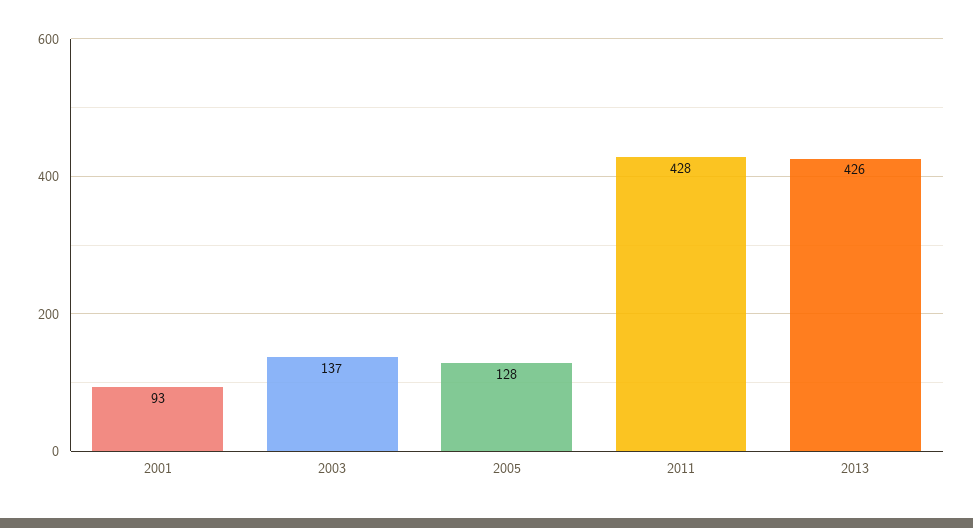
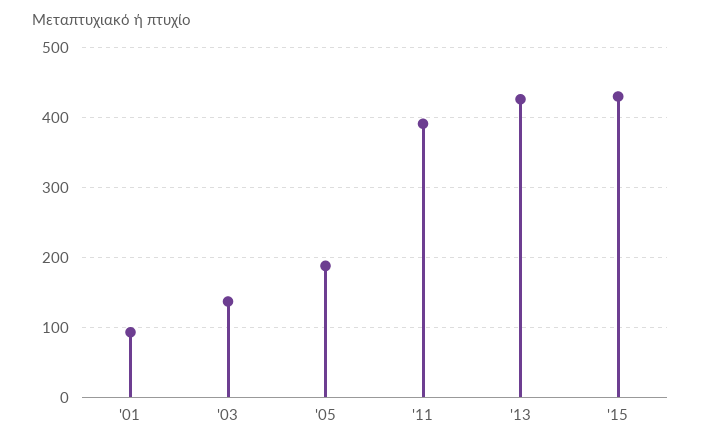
2005: 128 -> 190
2011: 428 -> 390
'15: none -> 430

